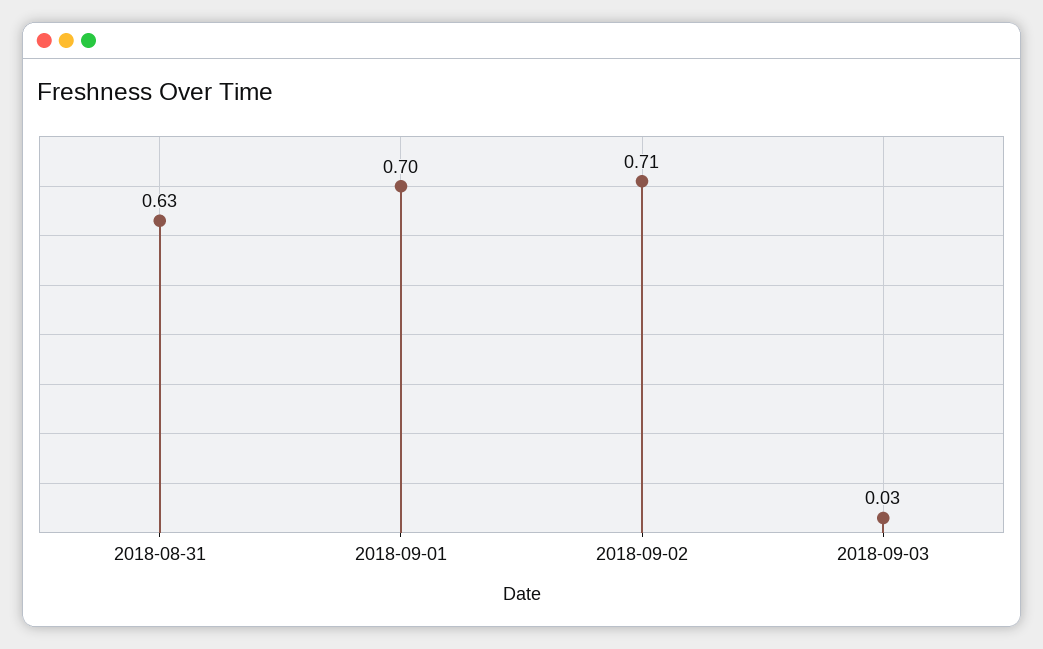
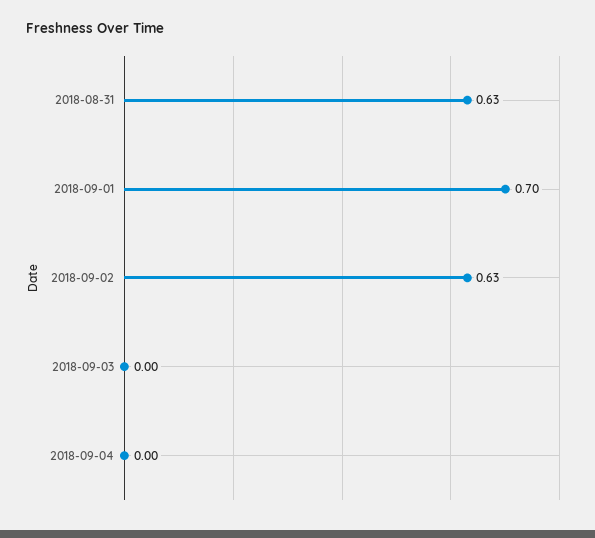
2018-09-02: 0.71 -> 0.63
2018-09-03: 0.03 -> 0
2018-09-04: none -> 0

